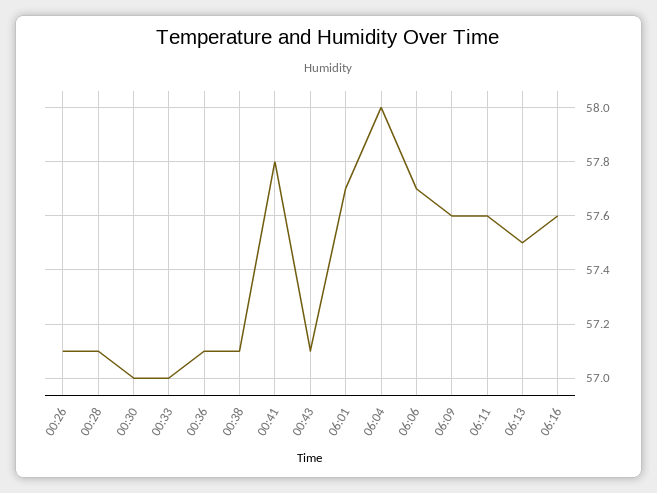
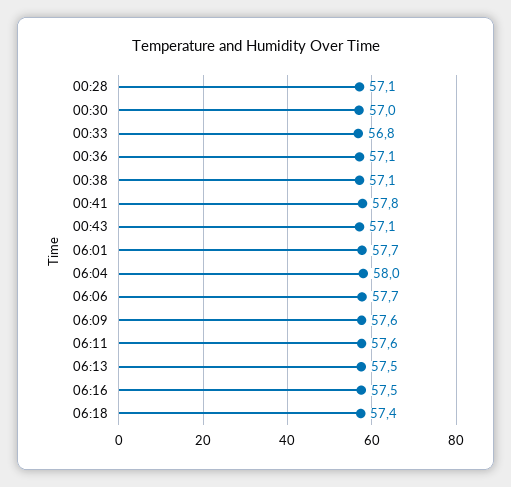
00:26: 57.1 -> none
00:33: 57 -> 56.8
06:16: 57.6 -> 57.5
06:18: none -> 57.4

